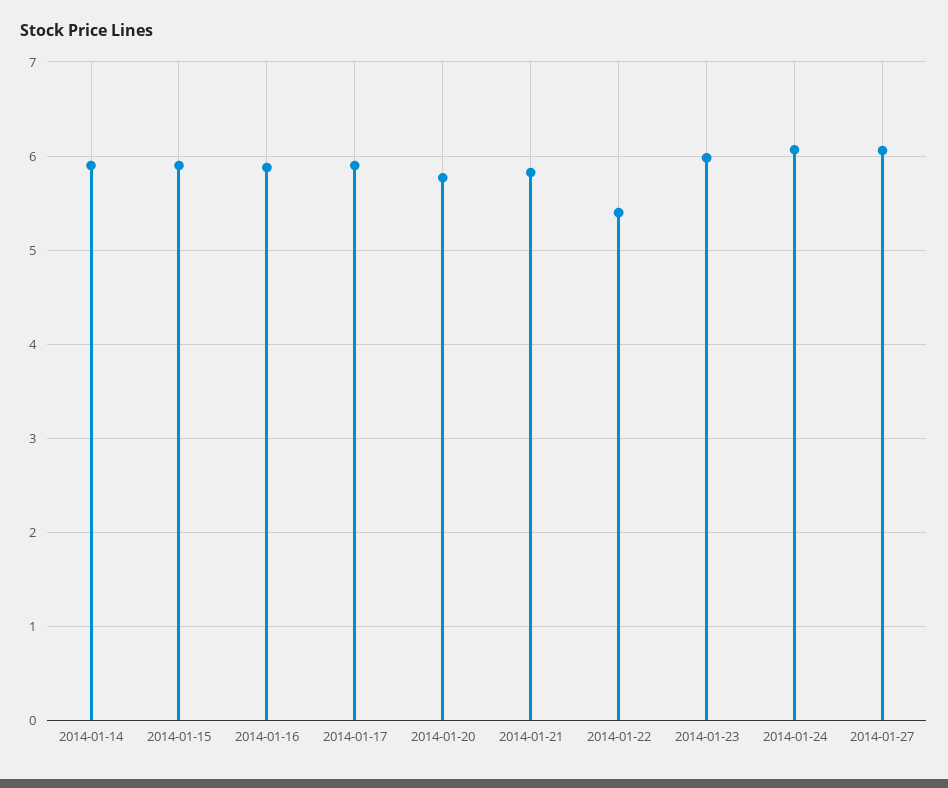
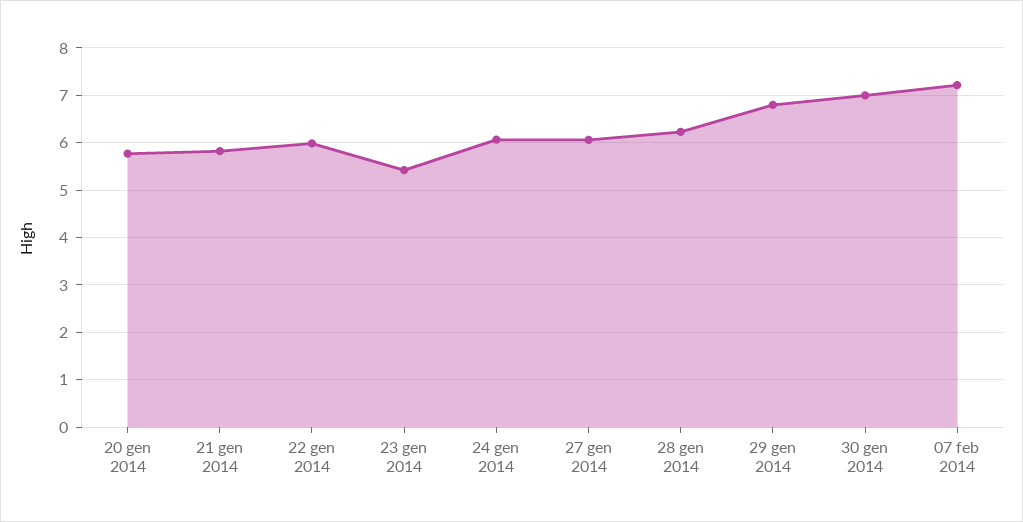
2014-01-14: 5.9 -> none
2014-01-15: 5.9 -> none
2014-01-16: 5.9 -> none
2014-01-17: 5.9 -> none
2014-01-22: 5.4 -> 6
2014-01-23: 6 -> 5.4
28 gen 2014: none -> 6.2
29 gen 2014: none -> 6.8
30 gen 2014: none -> 7
07 feb 2014: none -> 7.2

